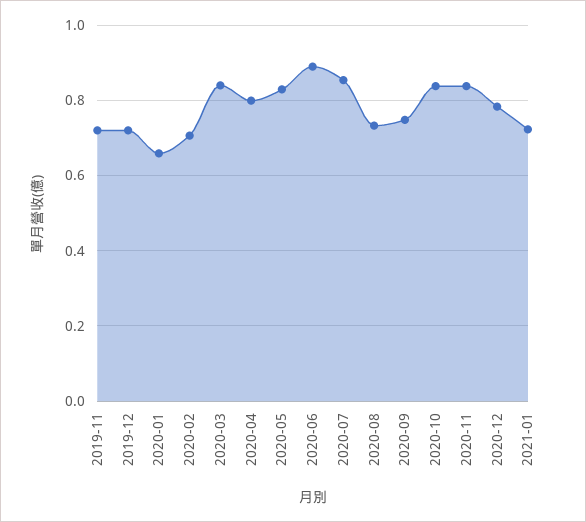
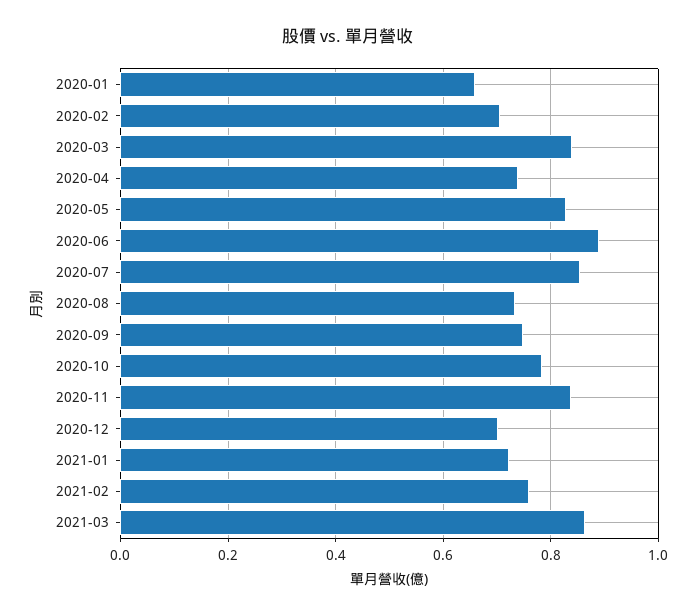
2019-11: 0.72 -> none
2019-12: 0.72 -> none
2020-04: 0.8 -> 0.74
2020-10: 0.84 -> 0.78
2020-12: 0.78 -> 0.7
2021-02: none -> 0.76
2021-03: none -> 0.86

